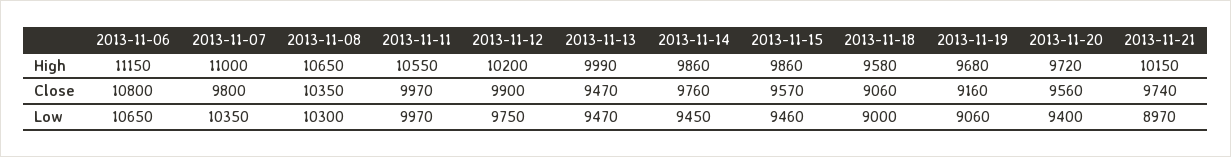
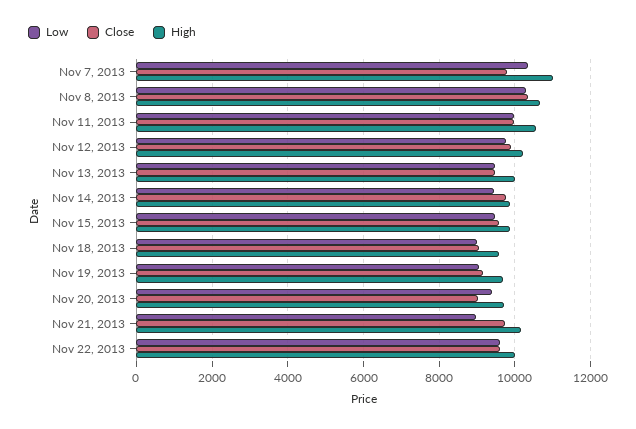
High, 2013-11-06: 11150 -> none
Close, 2013-11-06: 10800 -> none
Close, 2013-11-20: 9560 -> 9000
Low, 2013-11-06: 10650 -> none
Low, Nov 22, 2013: none -> 9600
Close, Nov 22, 2013: none -> 9600
High, Nov 22, 2013: none -> 10000

